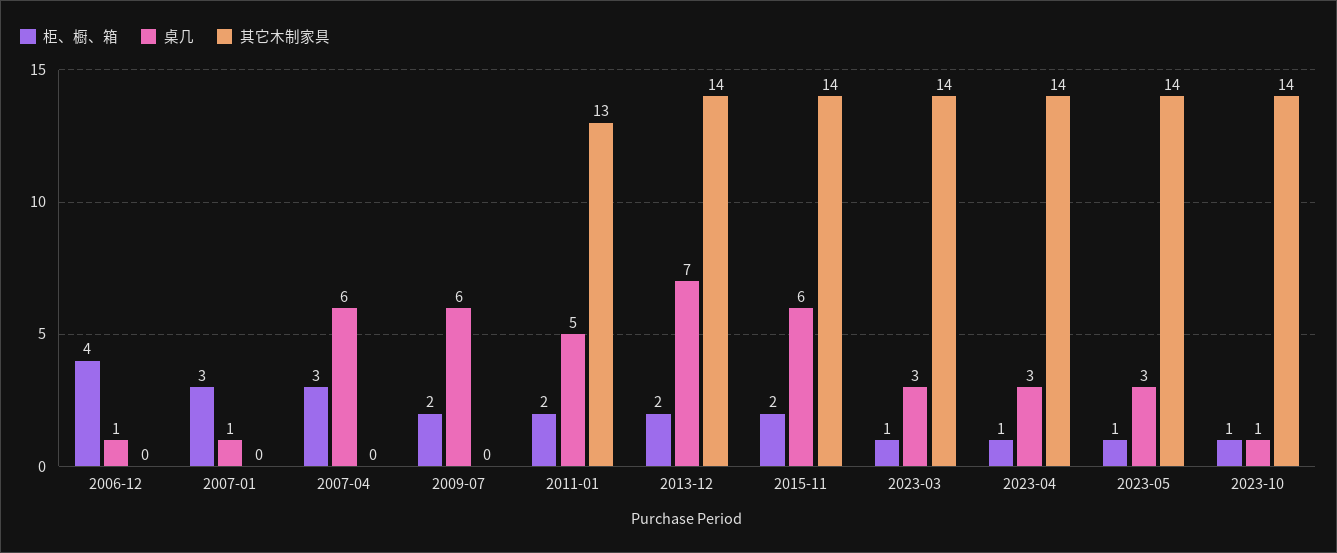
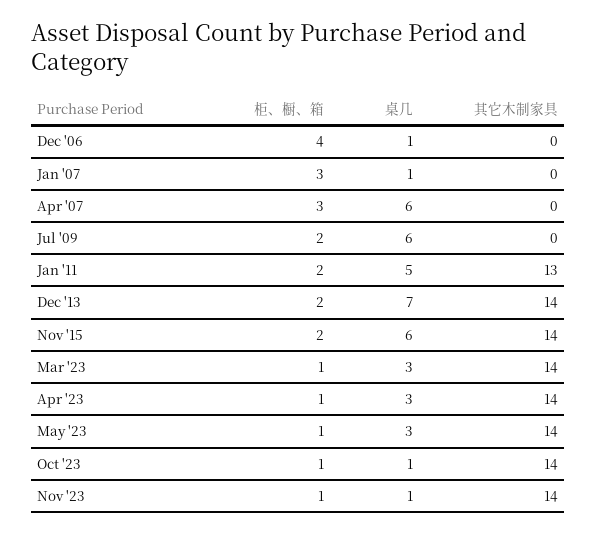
柜、橱、箱, Nov '23: none -> 1
桌几, Nov '23: none -> 1
其它木制家具, Nov '23: none -> 14

